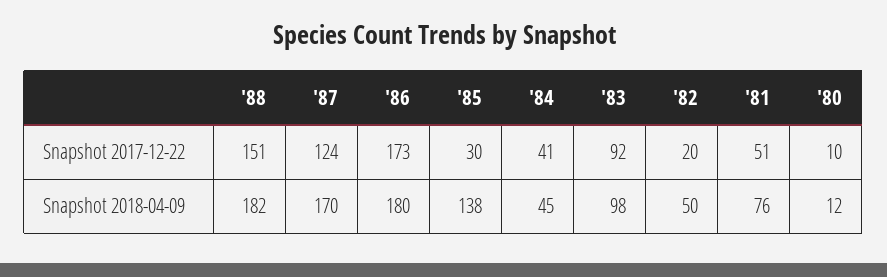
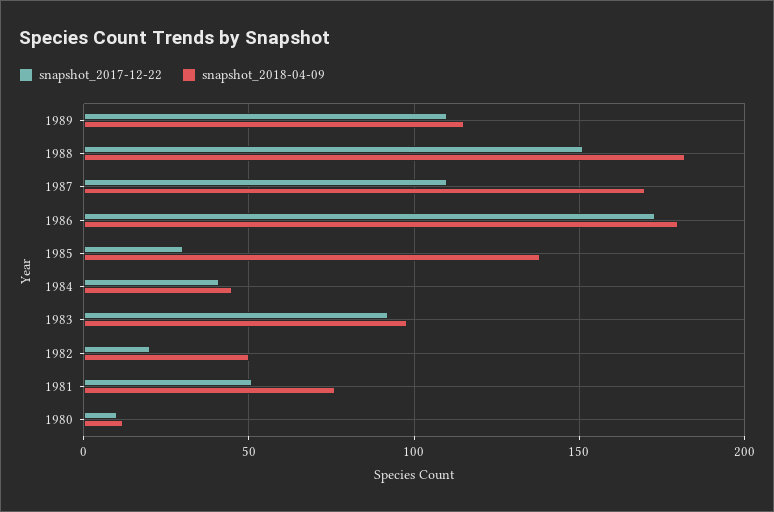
Snapshot 2017-12-22, '87: 124 -> 110
Snapshot 2017-12-22, 1989: none -> 110
Snapshot 2018-04-09, 1989: none -> 115

